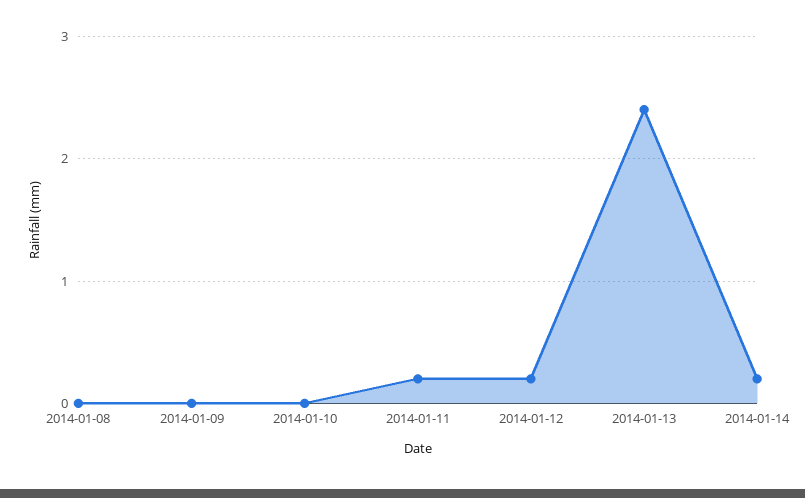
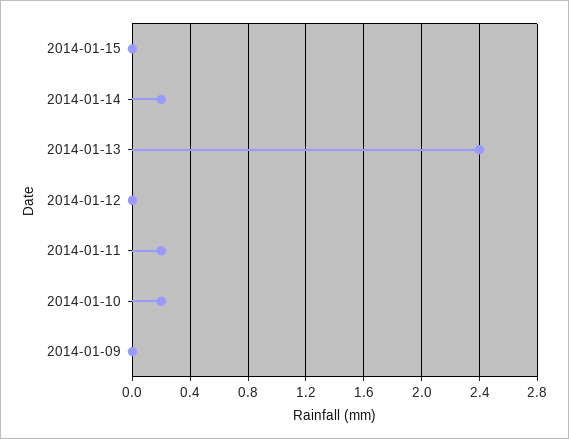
2014-01-08: 0 -> none
2014-01-10: 0 -> 0.2
2014-01-12: 0.2 -> 0
2014-01-15: none -> 0

